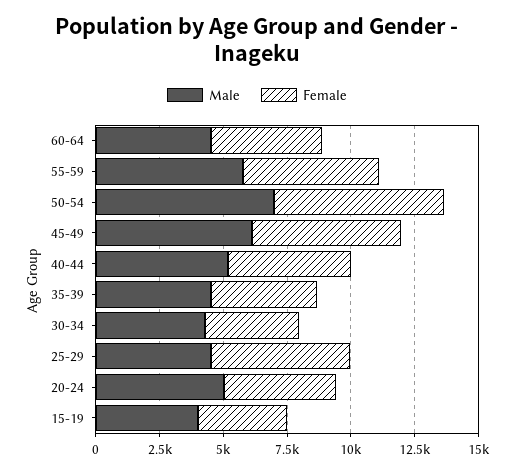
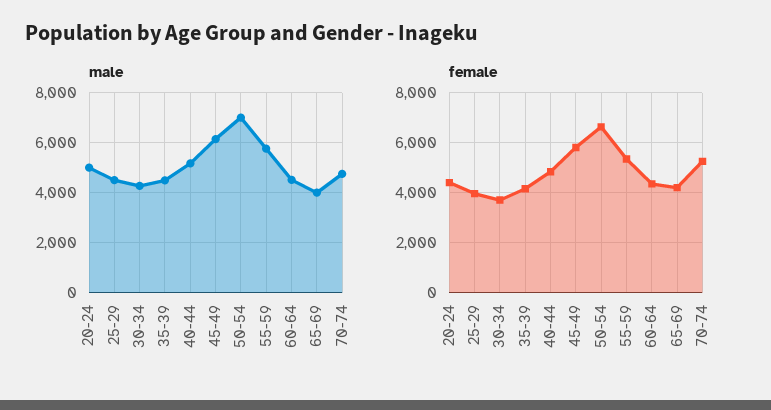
Female, 25-29: 5500 -> 4000
Male, 15-19: 4000 -> none
Female, 15-19: 3500 -> none
Male, 65-69: none -> 4000
Male, 70-74: none -> 4750
Female, 65-69: none -> 4250
Female, 70-74: none -> 5250

